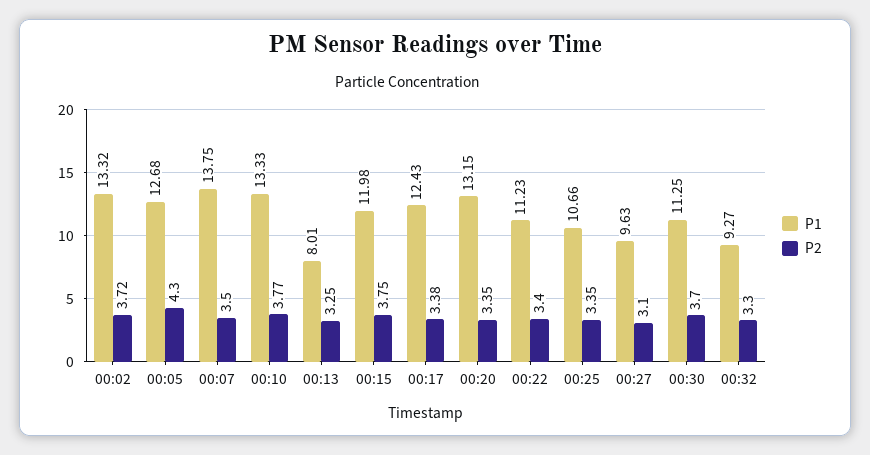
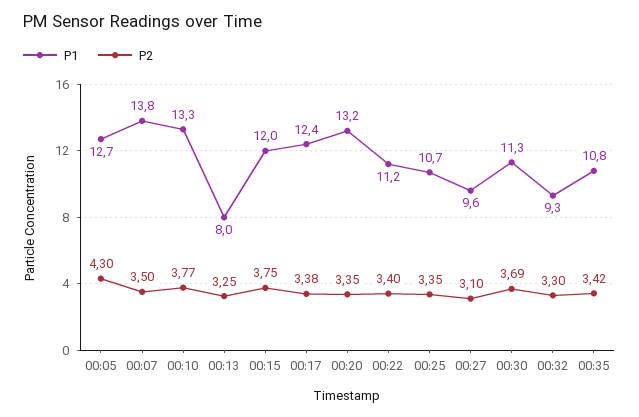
P1, 00:02: 13.32 -> none
P2, 00:02: 3.72 -> none
P2, 00:30: 3.7 -> 3.69
P1, 00:35: none -> 10.8
P2, 00:35: none -> 3.42

